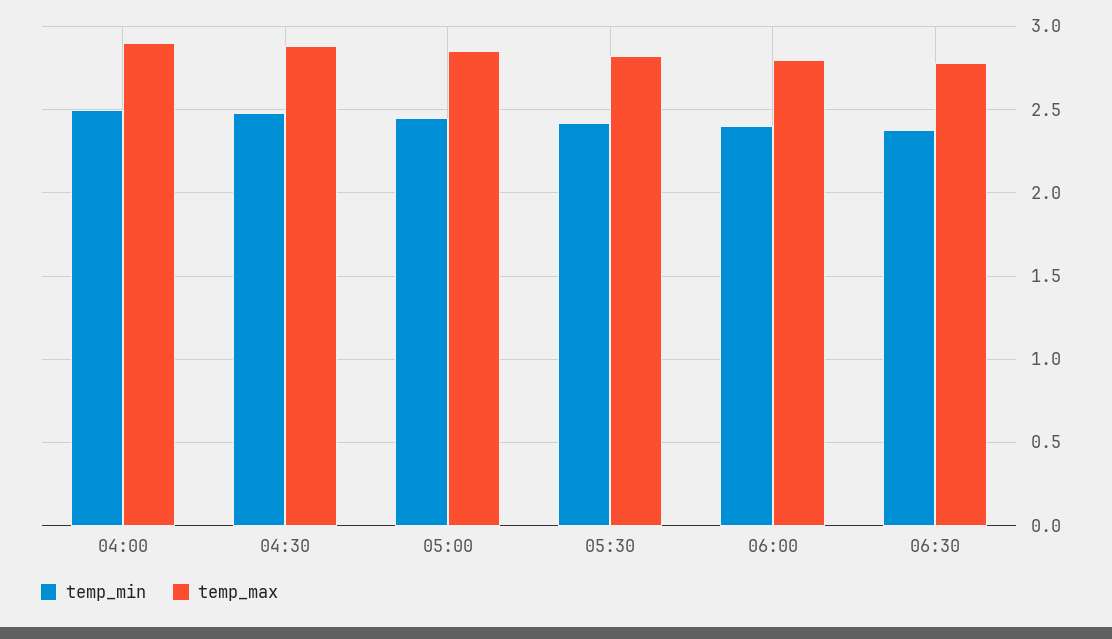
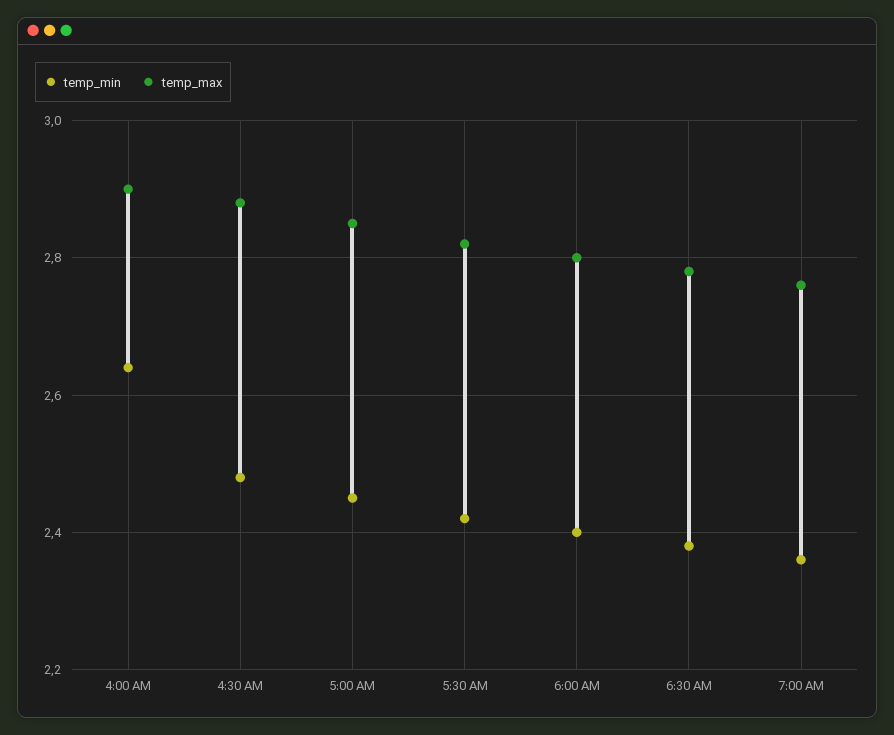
temp_min, 04:00: 2.5 -> 2.65
temp_min, 7:00 AM: none -> 2.35
temp_max, 7:00 AM: none -> 2.75

